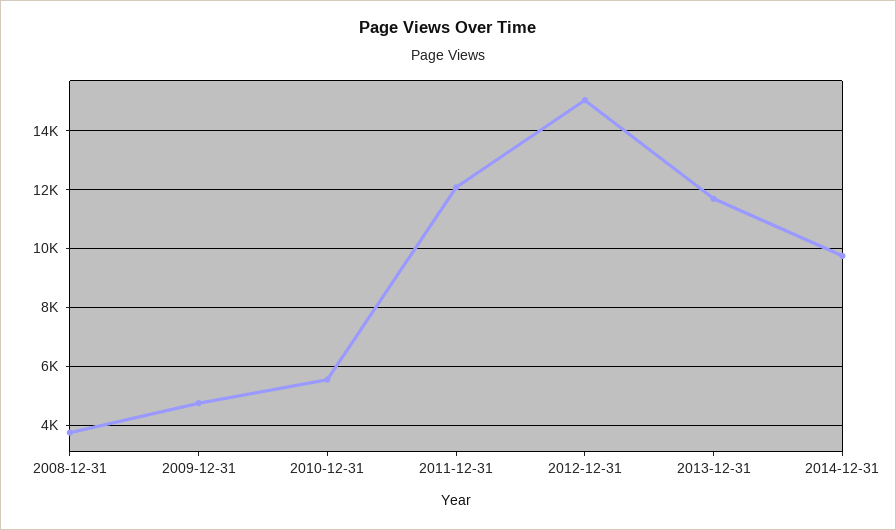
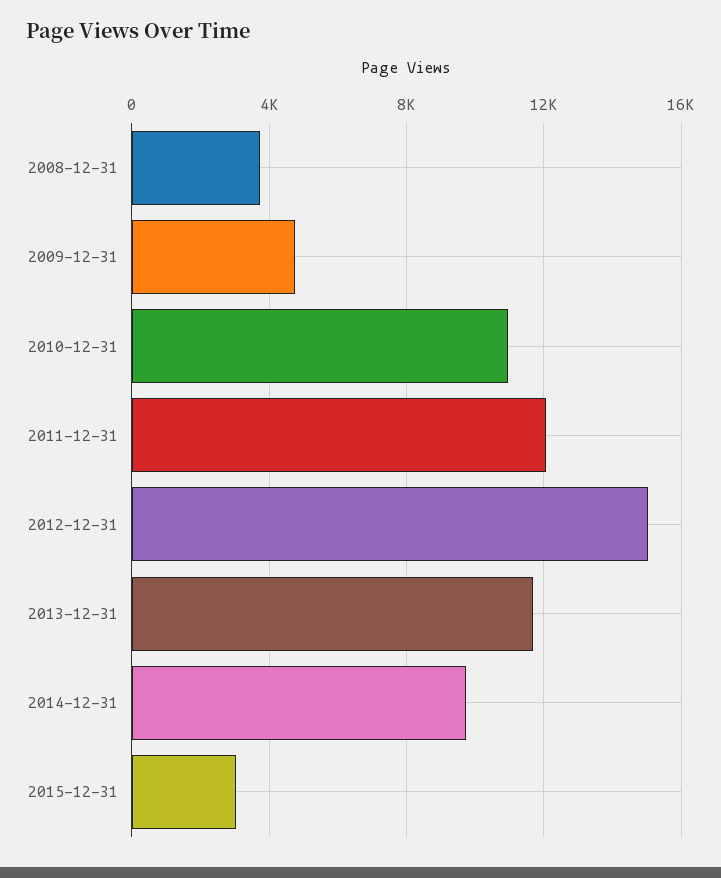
2010-12-31: 5500 -> 11000
2015-12-31: none -> 3000

